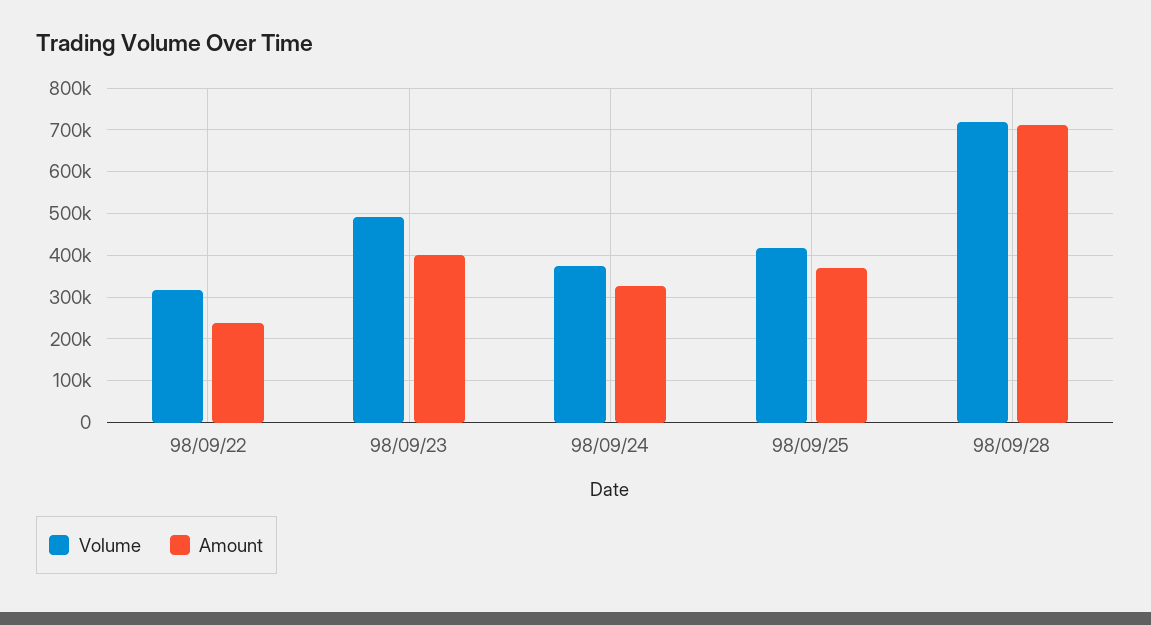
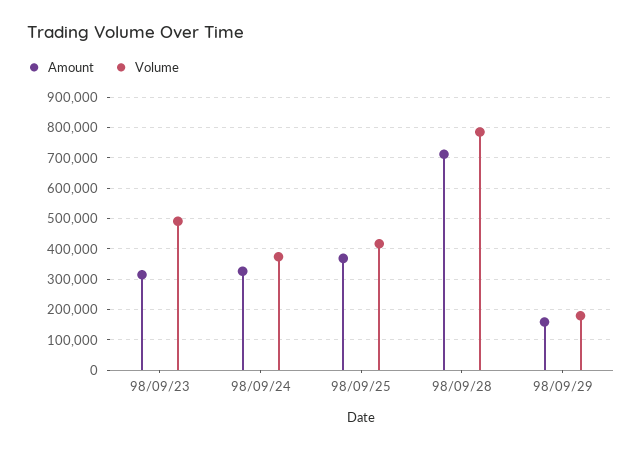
Volume, 98/09/22: 320000 -> none
Amount, 98/09/22: 240000 -> none
Amount, 98/09/23: 400000 -> 320000
Volume, 98/09/28: 720000 -> 780000
Amount, 98/09/29: none -> 160000
Volume, 98/09/29: none -> 180000

